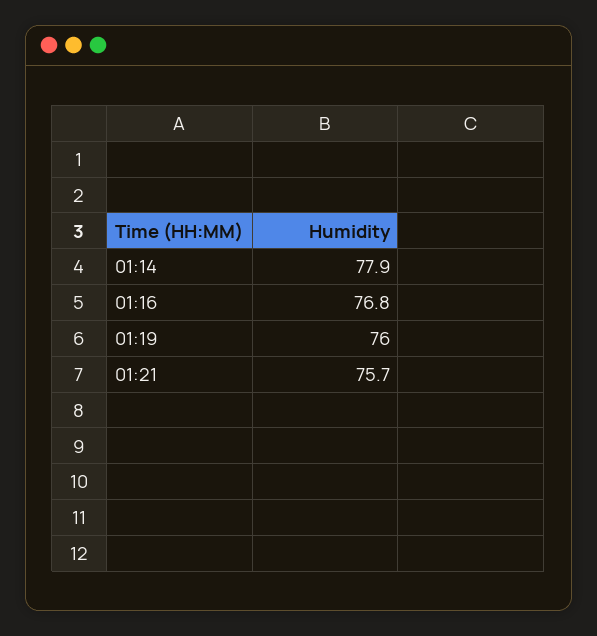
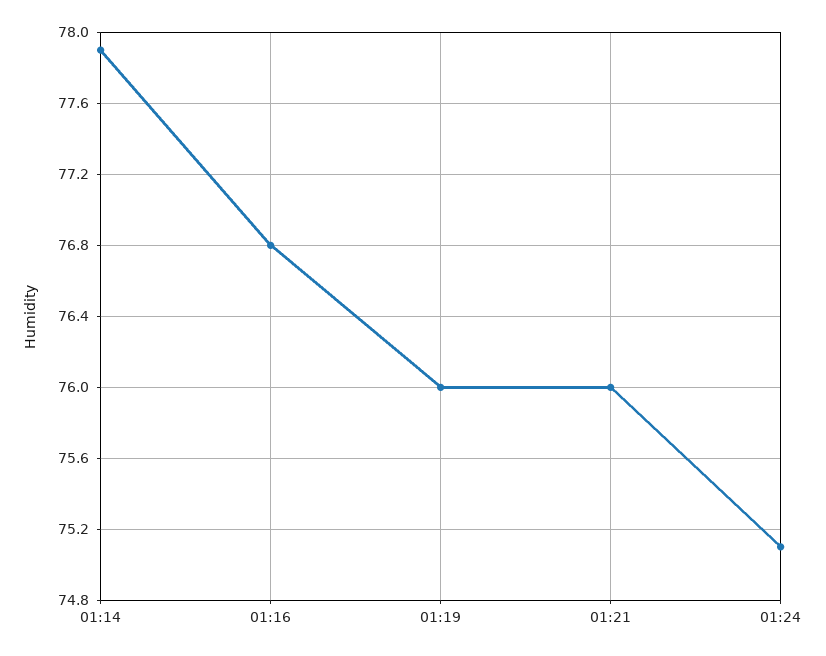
01:21: 75.7 -> 76
01:24: none -> 75.1

